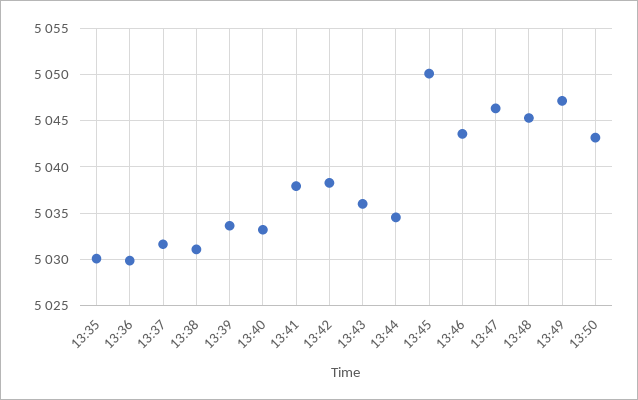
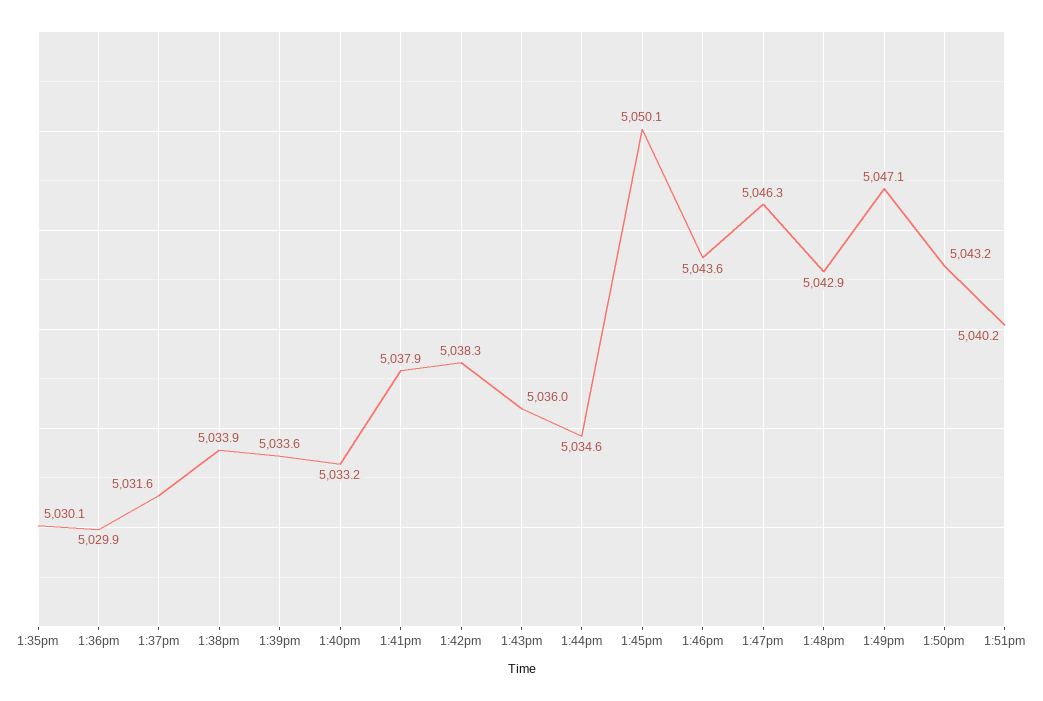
13:38: 5031 -> 5033.9
13:48: 5045 -> 5042.9
1:51pm: none -> 5040.2

